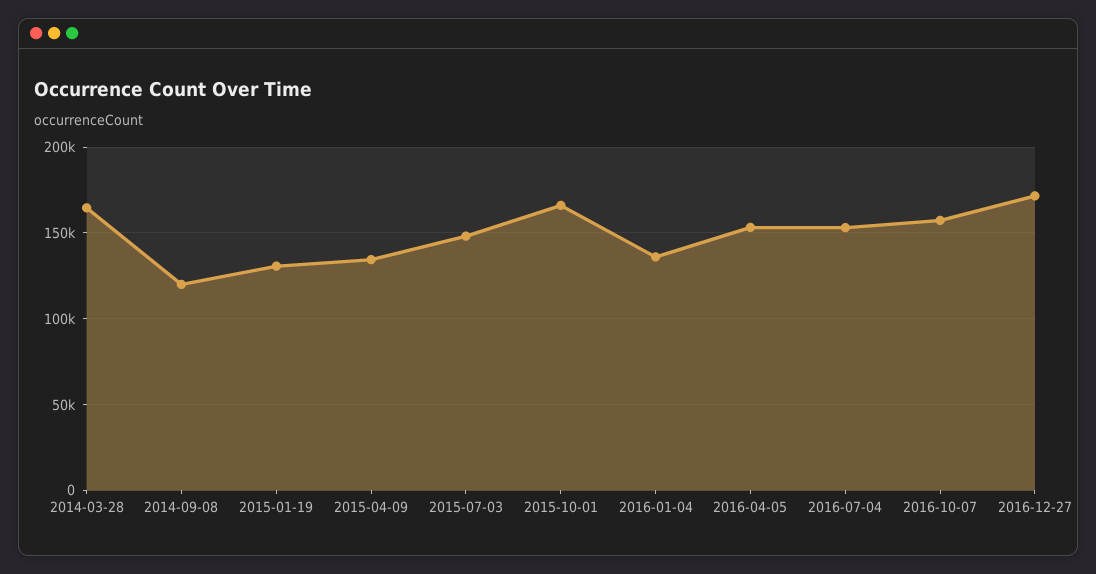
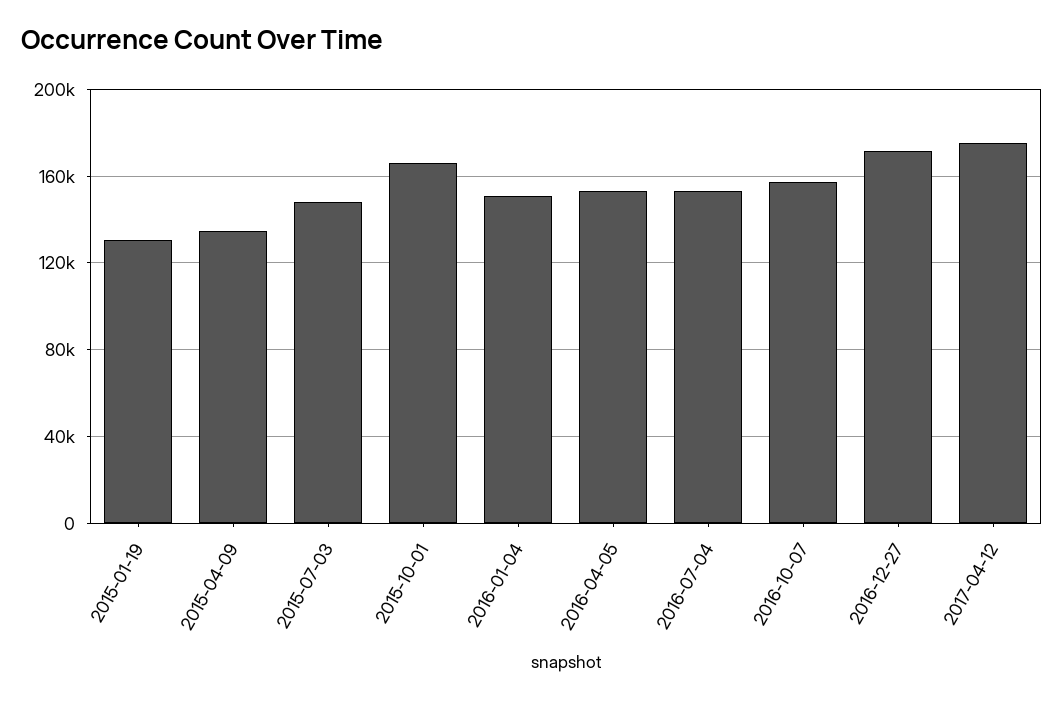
2014-03-28: 165000 -> none
2014-09-08: 120000 -> none
2016-01-04: 135000 -> 150000
2017-04-12: none -> 175000

